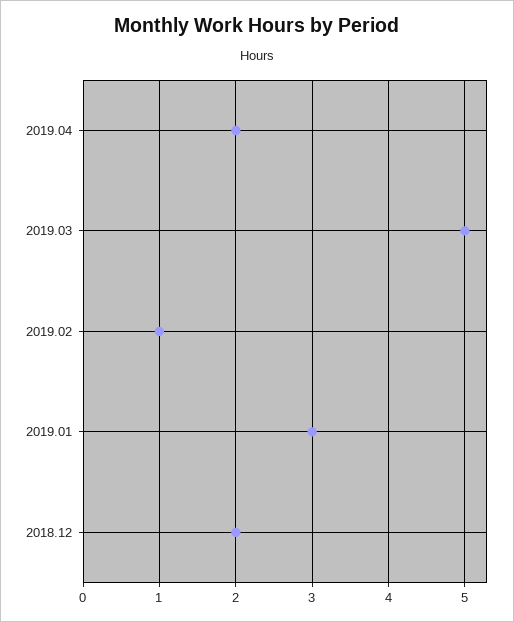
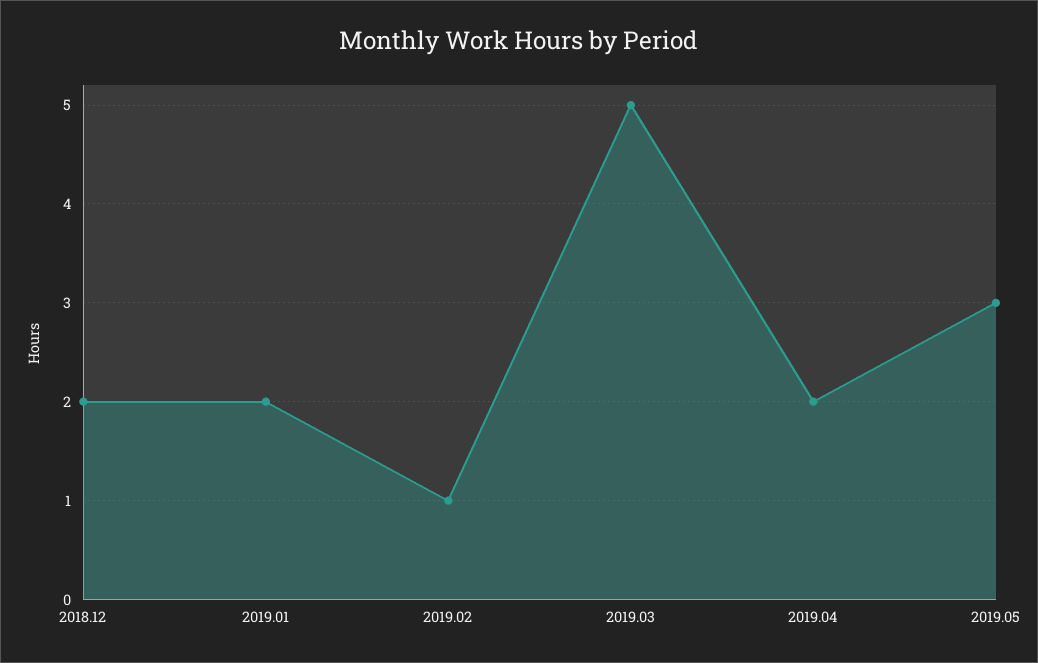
2019.01: 3 -> 2
2019.05: none -> 3

